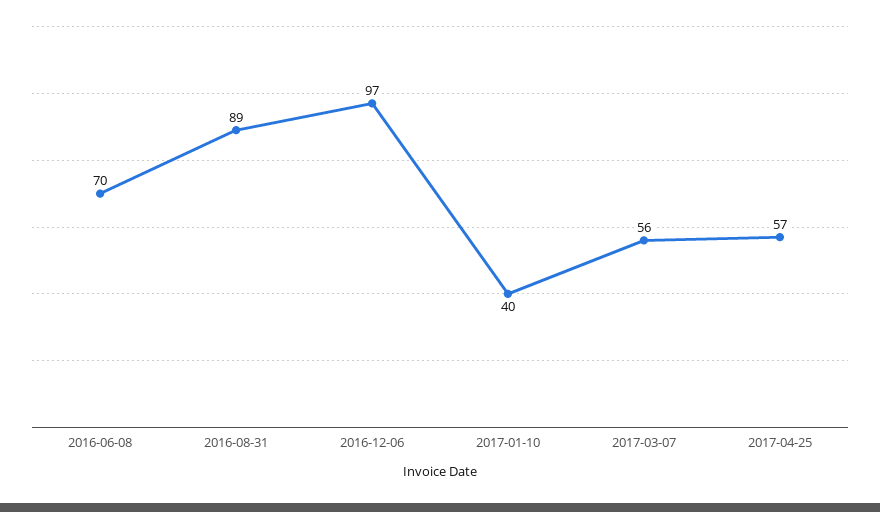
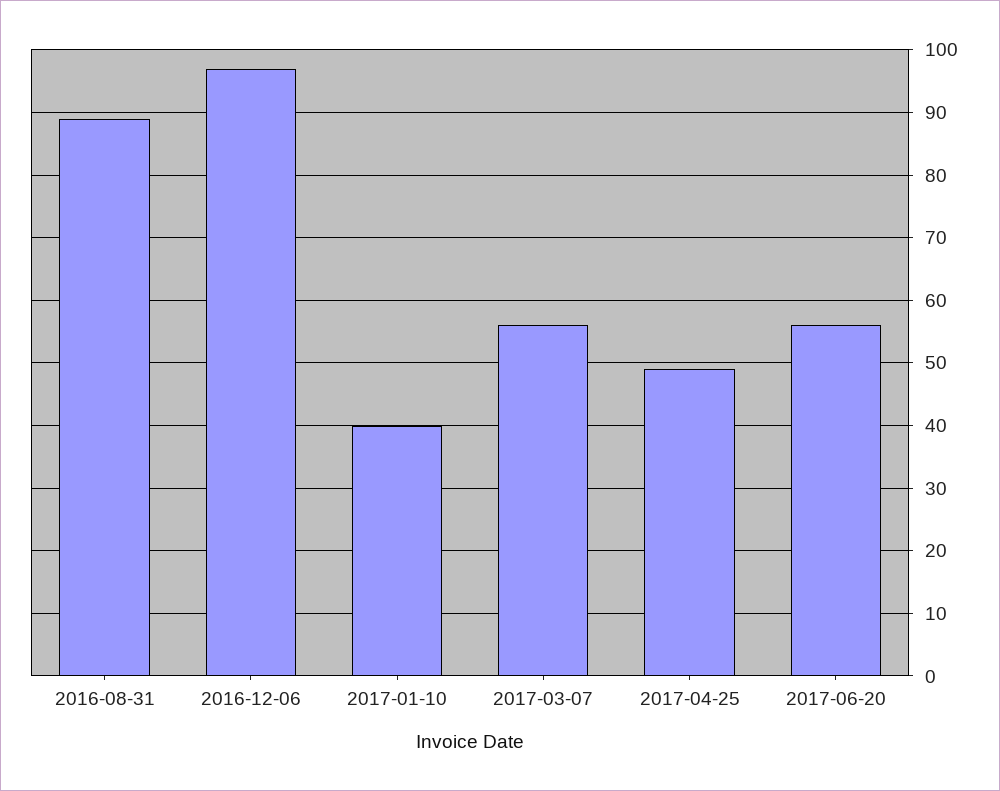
2016-06-08: 70 -> none
2017-04-25: 57 -> 49
2017-06-20: none -> 56

